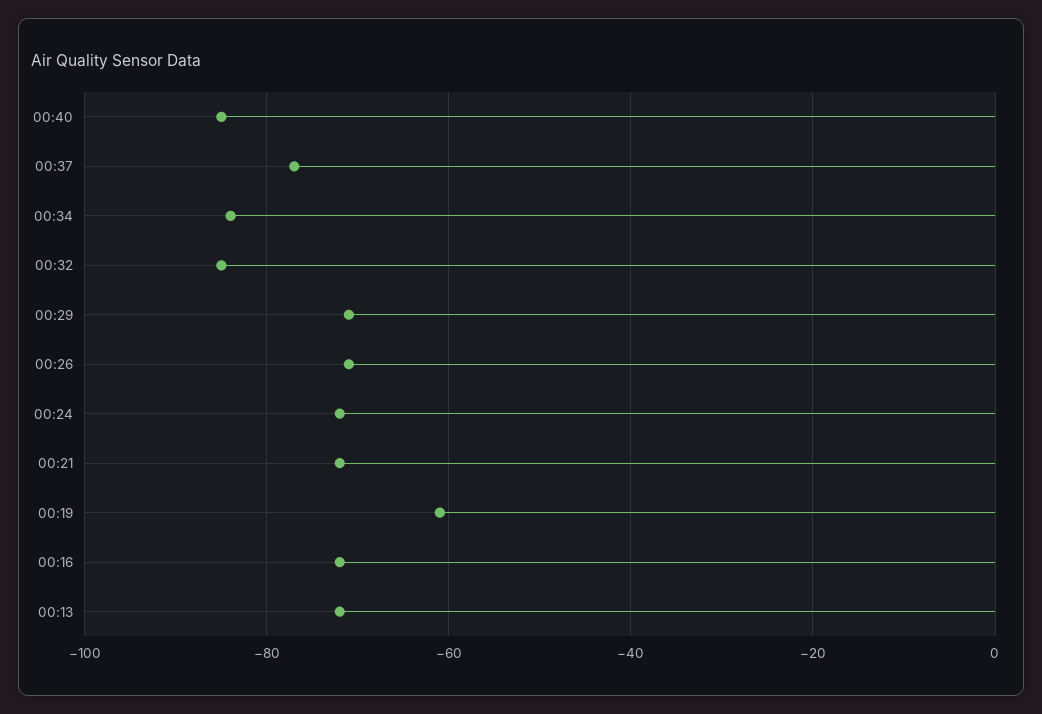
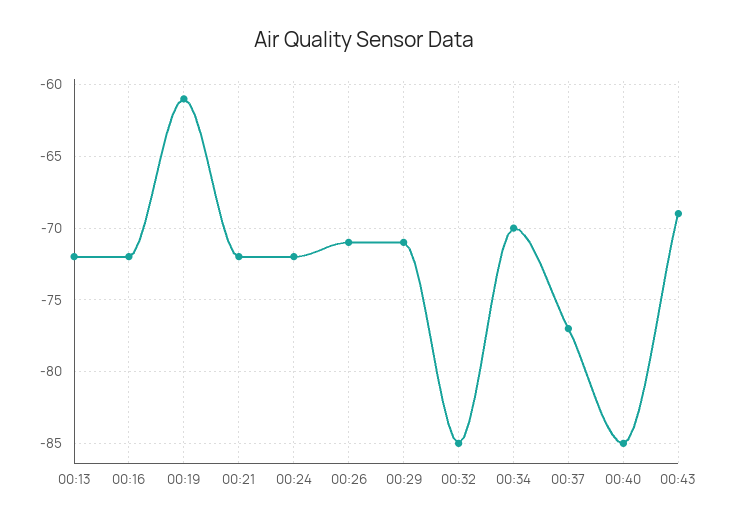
00:34: -85 -> -70
00:43: none -> -69

